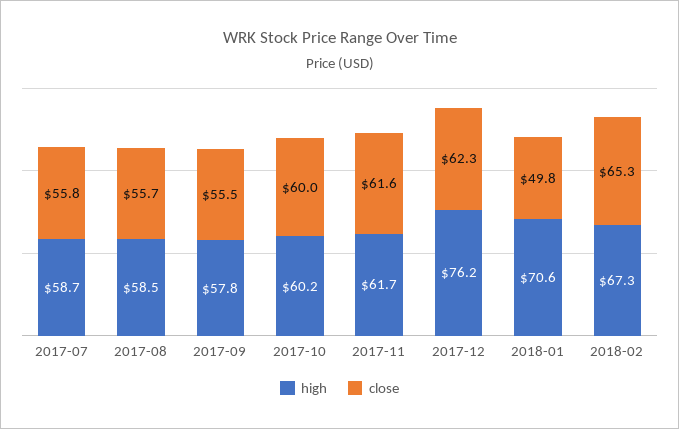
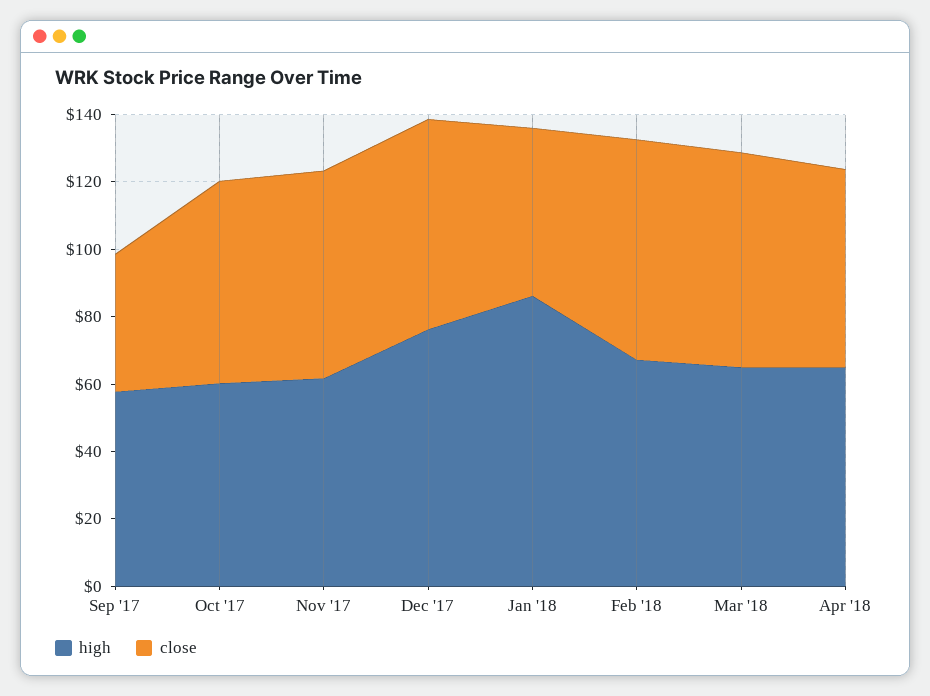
high, 2017-07: 58.7 -> none
close, 2017-07: 55.8 -> none
high, 2017-08: 58.5 -> none
close, 2017-08: 55.7 -> none
close, 2017-09: 55.5 -> 40
high, 2018-01: 70.6 -> 85
high, Mar '18: none -> 65
close, Mar '18: none -> 65
high, Apr '18: none -> 65
close, Apr '18: none -> 60

